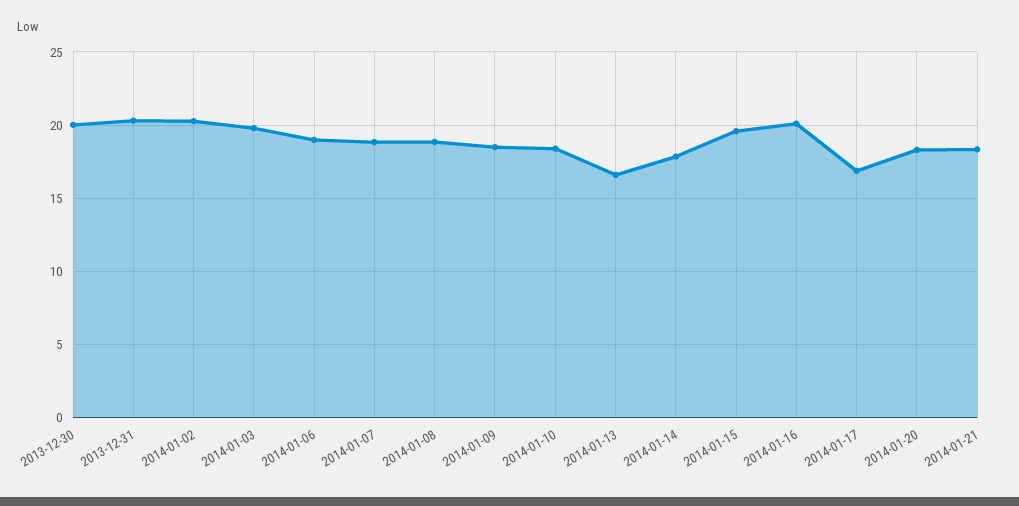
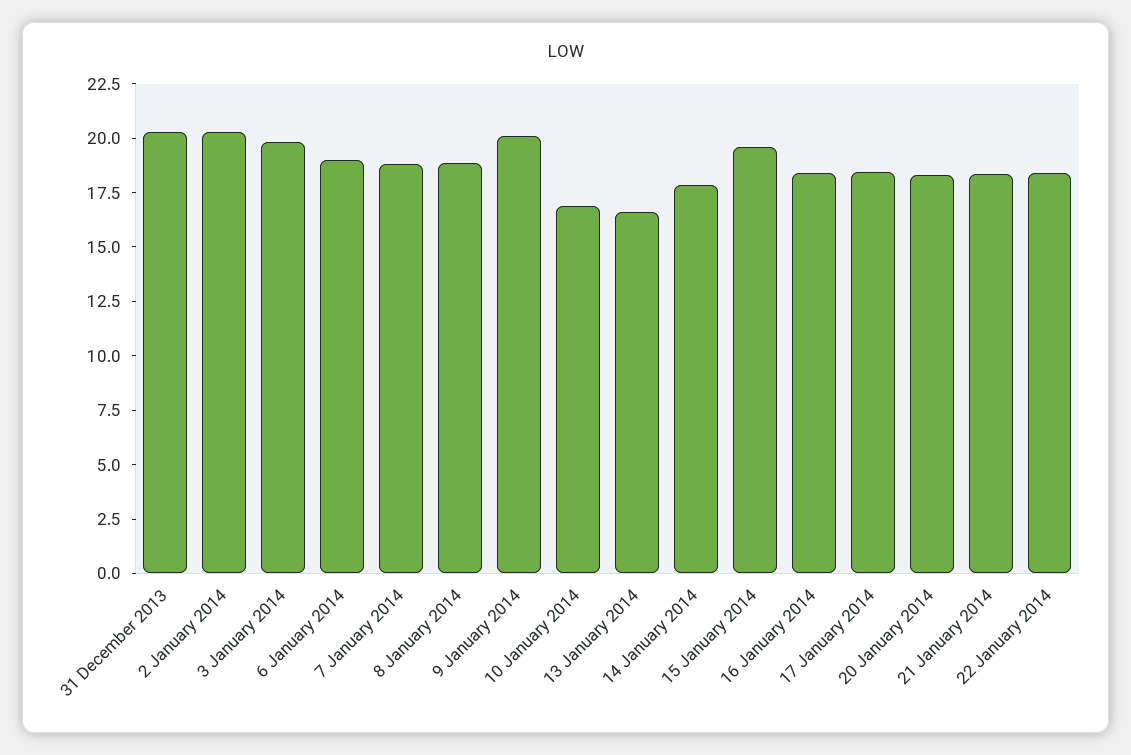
2013-12-30: 20 -> none
2014-01-09: 18.5 -> 20
2014-01-10: 18.5 -> 17
2014-01-16: 20 -> 18.5
2014-01-17: 17 -> 18.5
22 January 2014: none -> 18.5

